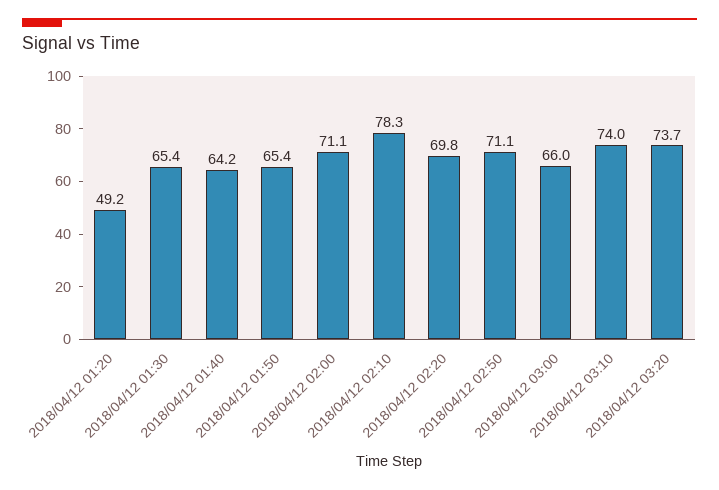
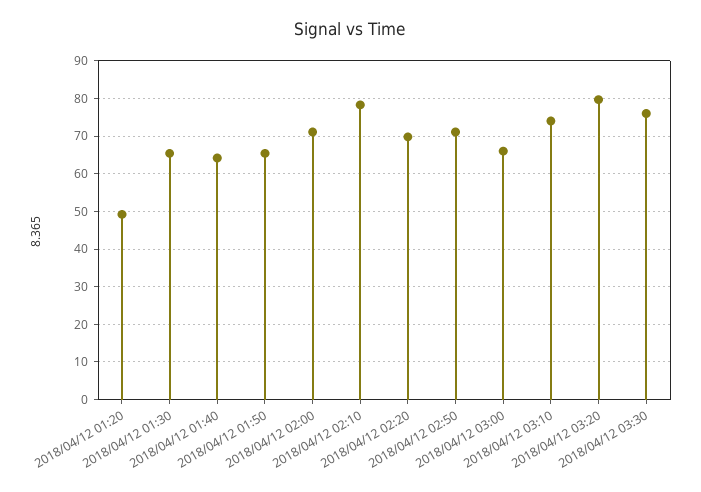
2018/04/12 03:20: 73.7 -> 80
2018/04/12 03:30: none -> 76

